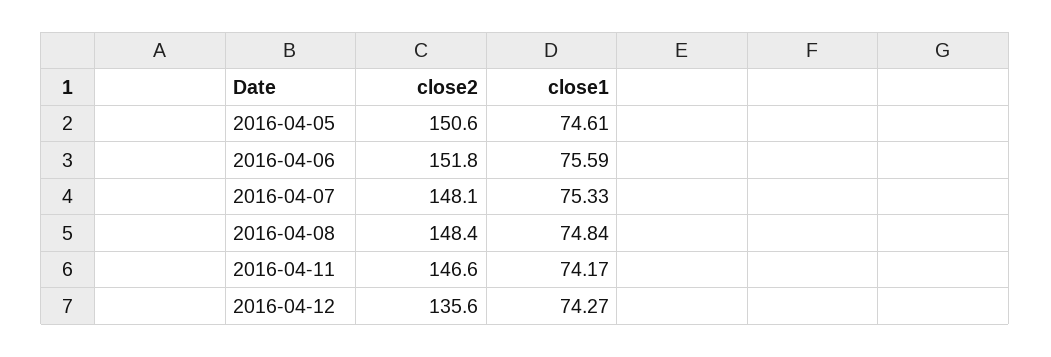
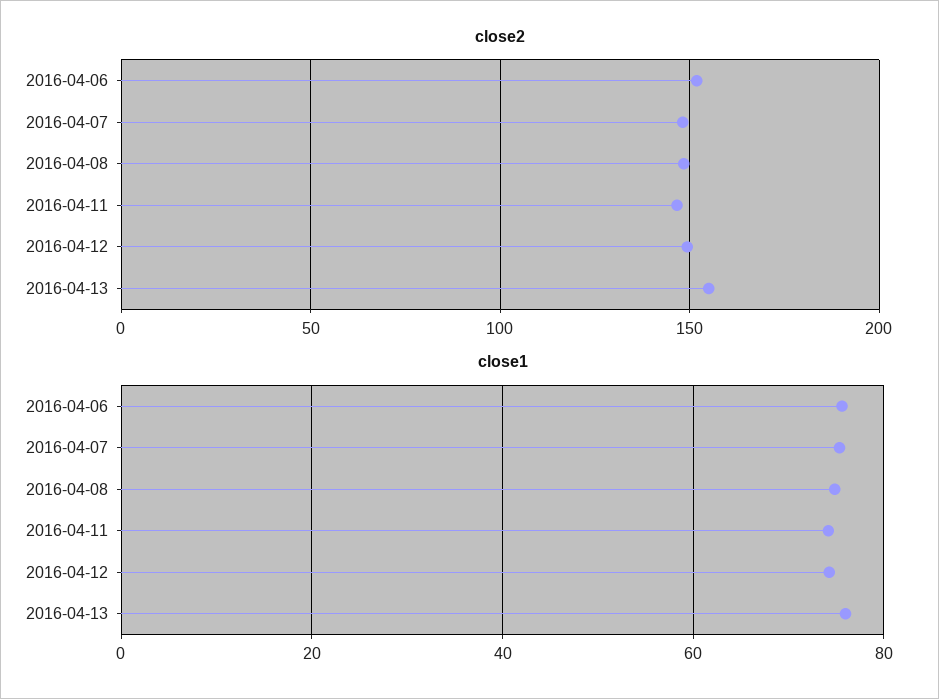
close2, 2016-04-05: 150.6 -> none
close1, 2016-04-05: 74.61 -> none
close2, 2016-04-12: 135.6 -> 150
close2, 2016-04-13: none -> 155
close1, 2016-04-13: none -> 76

